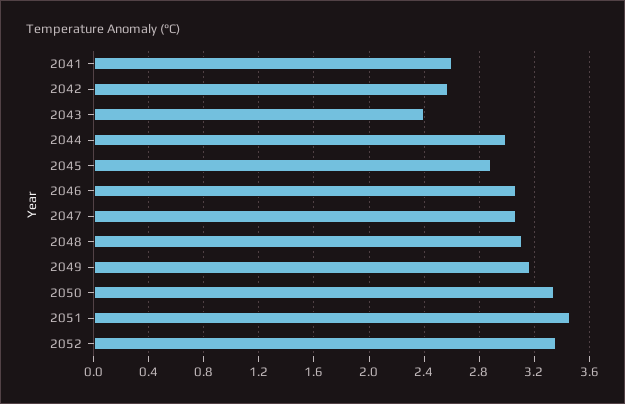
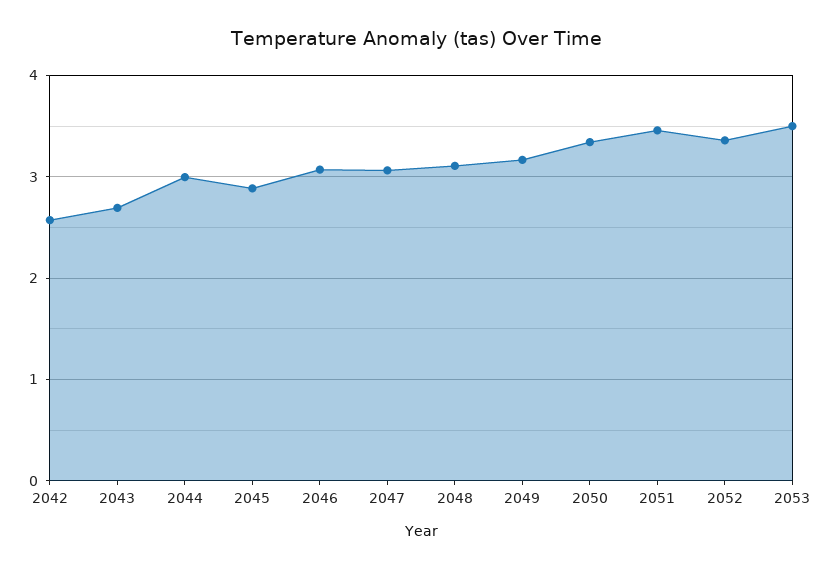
2041: 2.6 -> none
2043: 2.4 -> 2.7
2053: none -> 3.5

